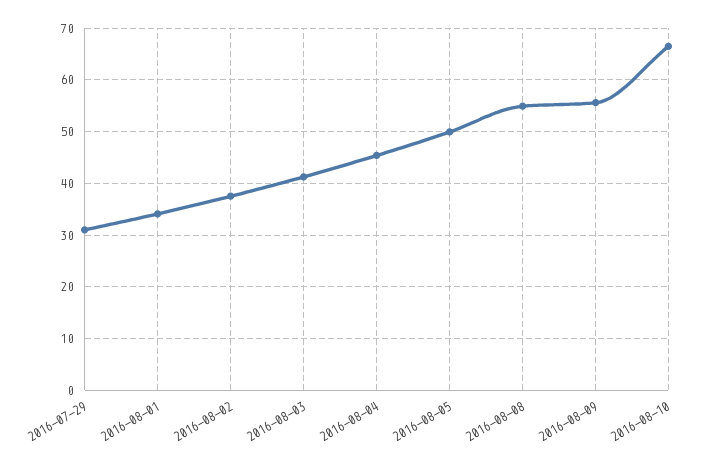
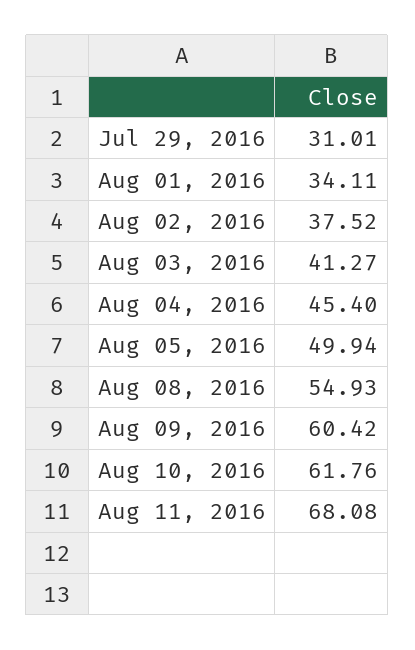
2016-08-09: 56 -> 60.42
2016-08-10: 66 -> 61.76
Aug 11, 2016: none -> 68.08

